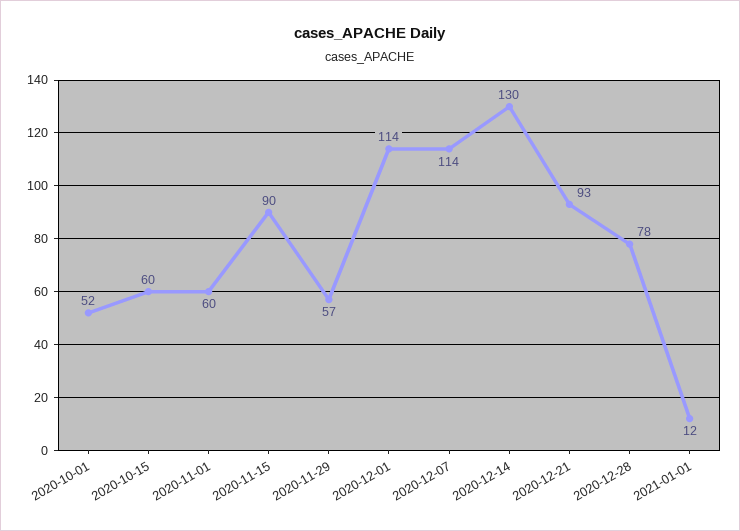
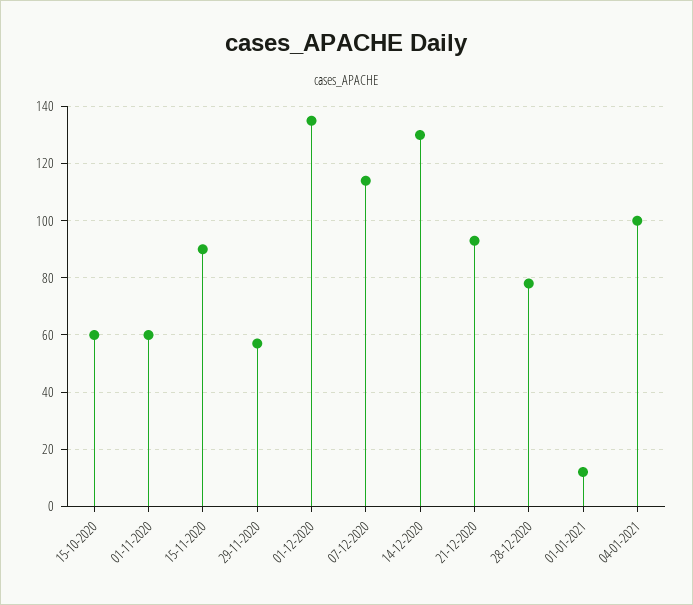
2020-10-01: 52 -> none
2020-12-01: 114 -> 135
04-01-2021: none -> 100

